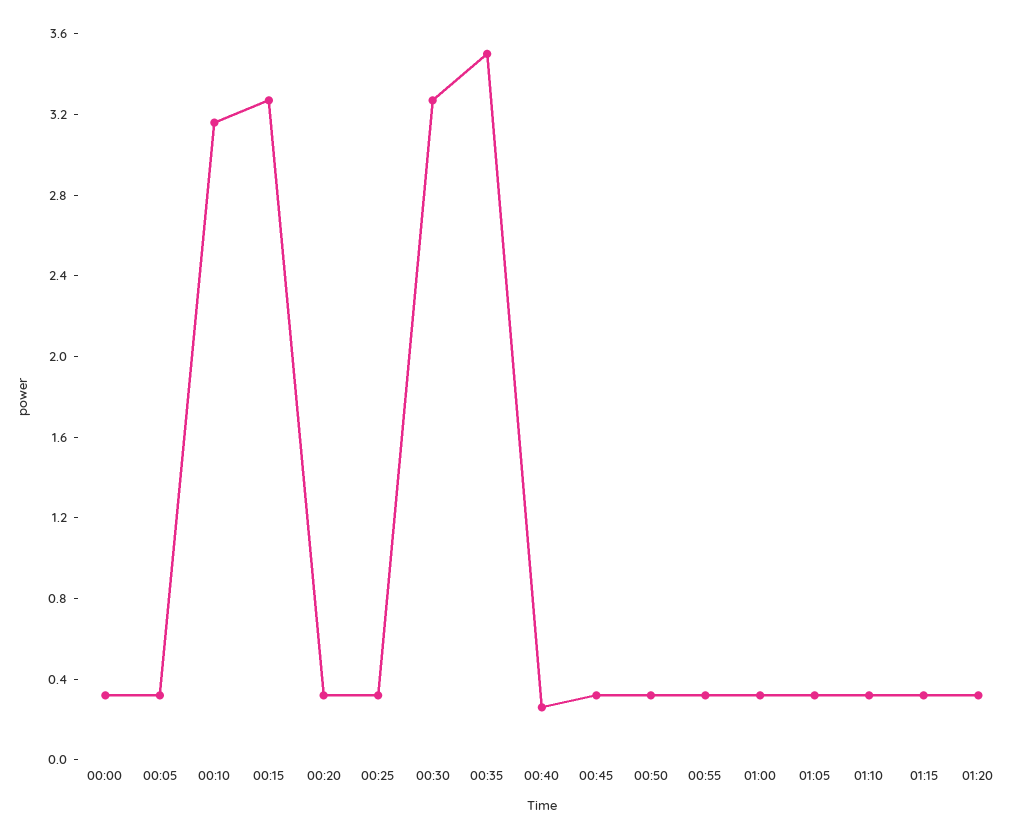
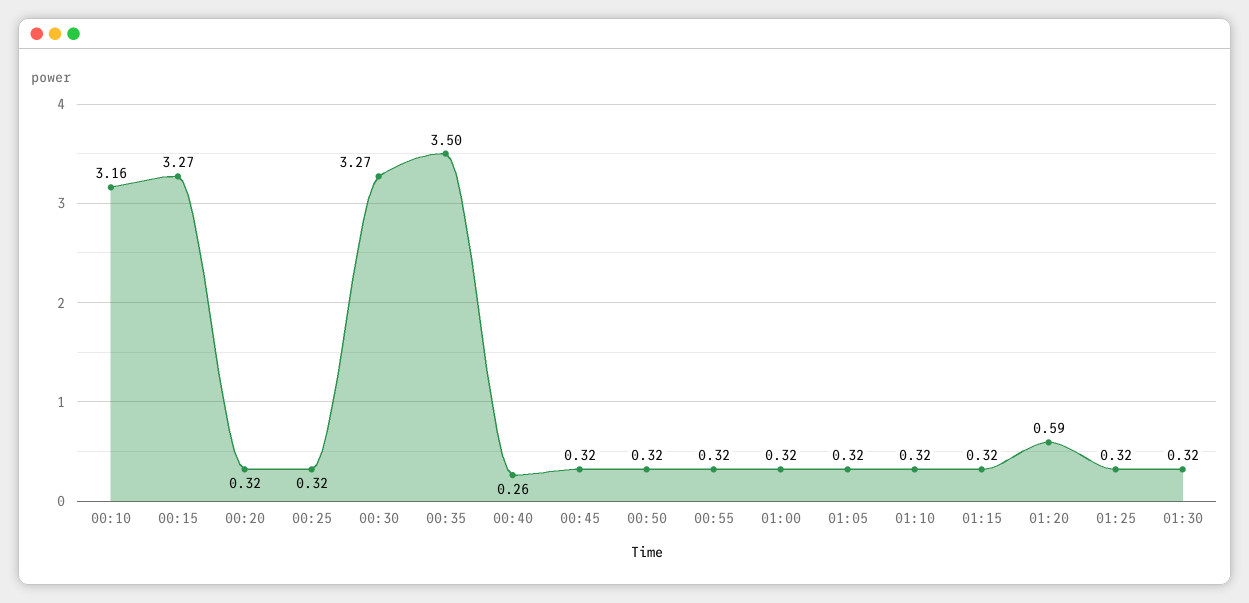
00:00: 0.3 -> none
00:05: 0.3 -> none
01:20: 0.3 -> 0.59
01:25: none -> 0.32
01:30: none -> 0.32

